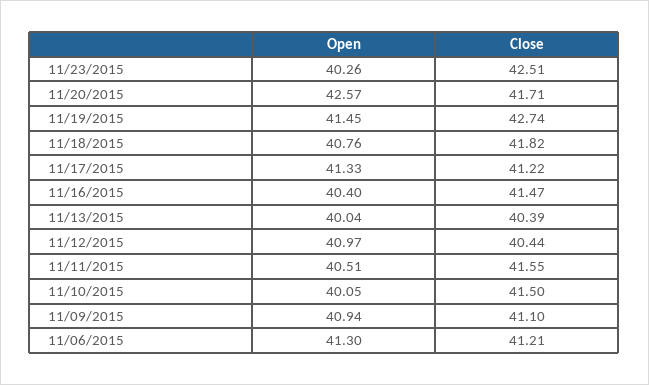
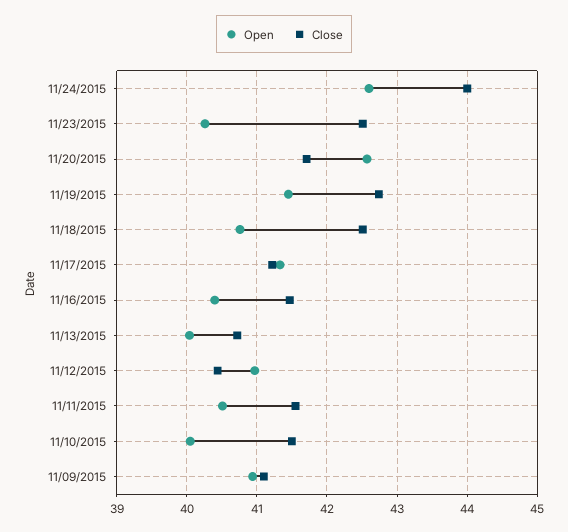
Close, 11/18/2015: 41.82 -> 42.5
Close, 11/13/2015: 40.39 -> 40.7
Open, 11/06/2015: 41.3 -> none
Close, 11/06/2015: 41.21 -> none
Open, 11/24/2015: none -> 42.6
Close, 11/24/2015: none -> 44

